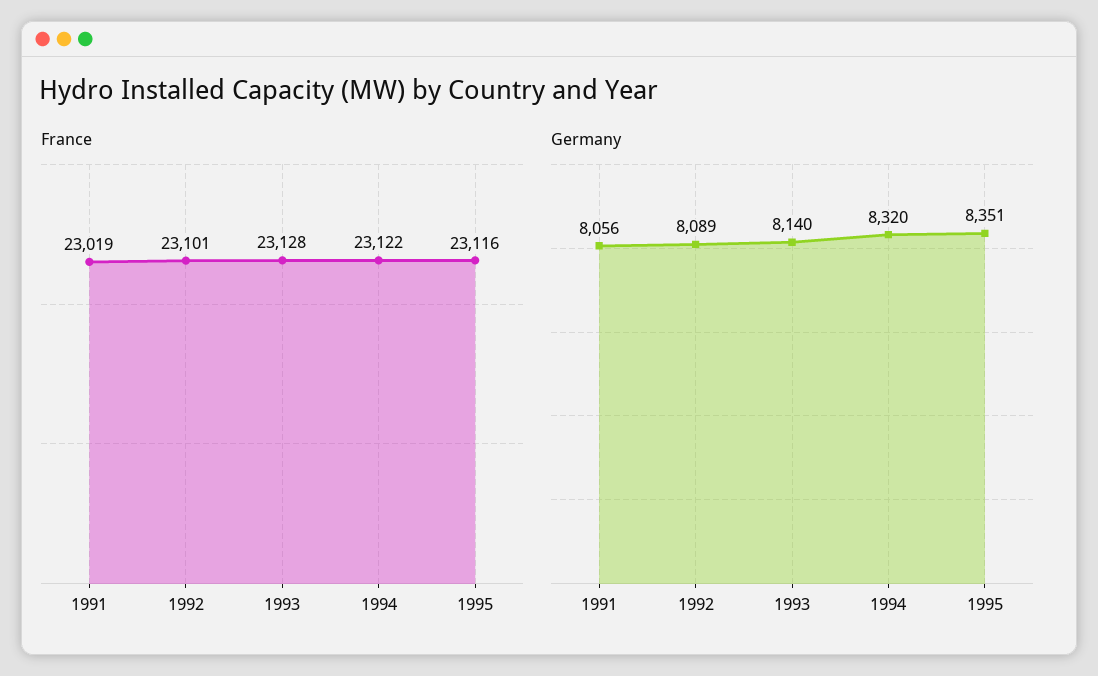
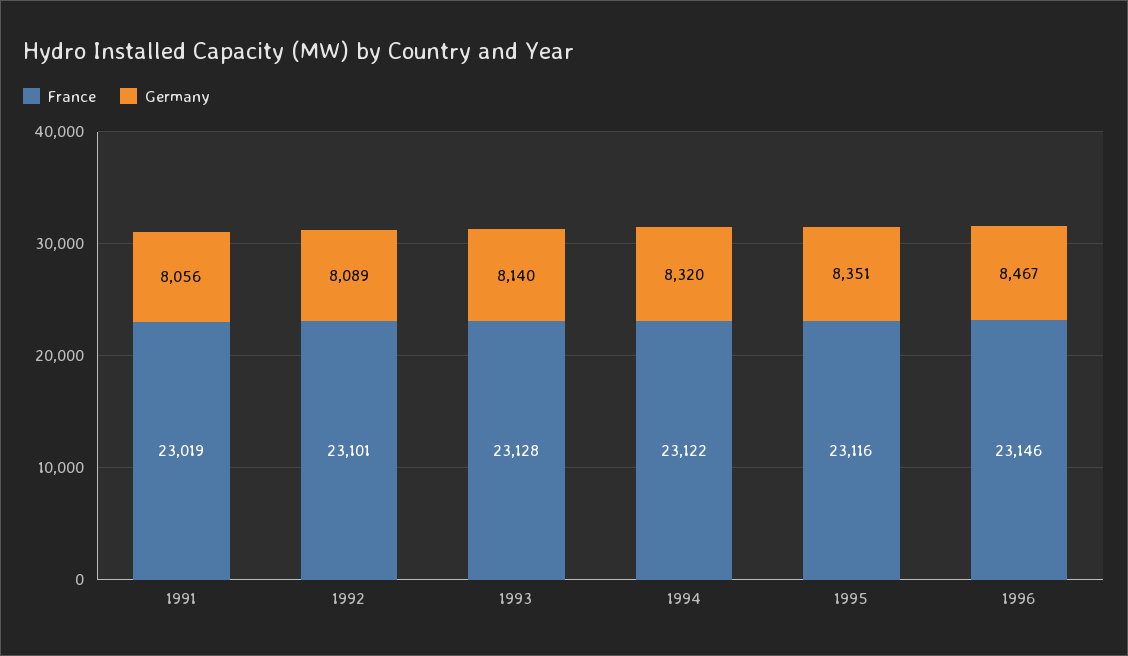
France, 1996: none -> 23146
Germany, 1996: none -> 8467

